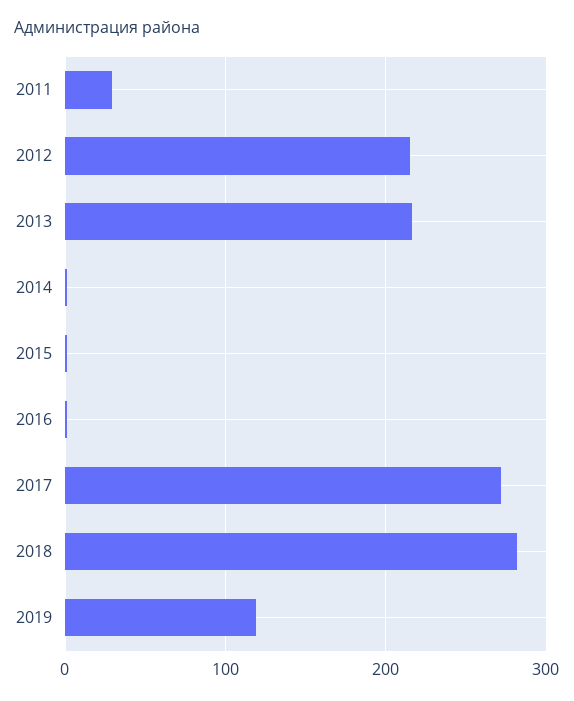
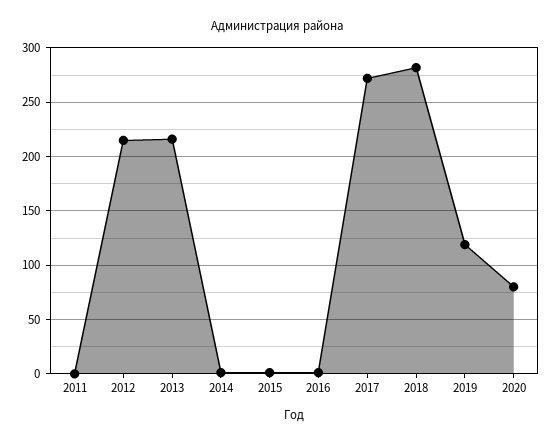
2011: 30 -> 0
2020: none -> 80

